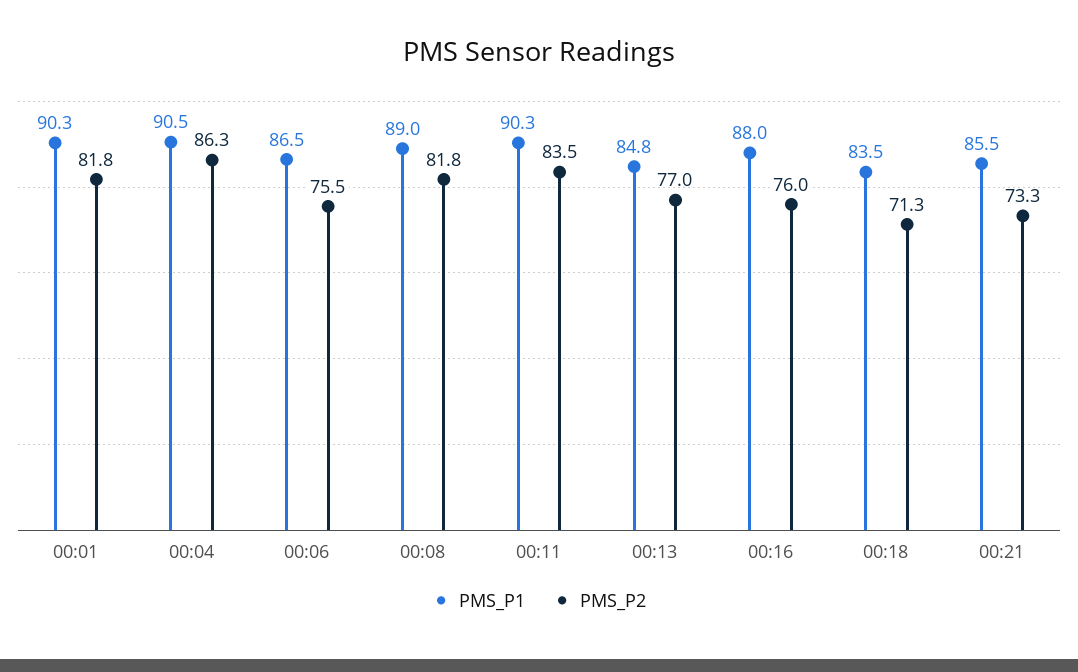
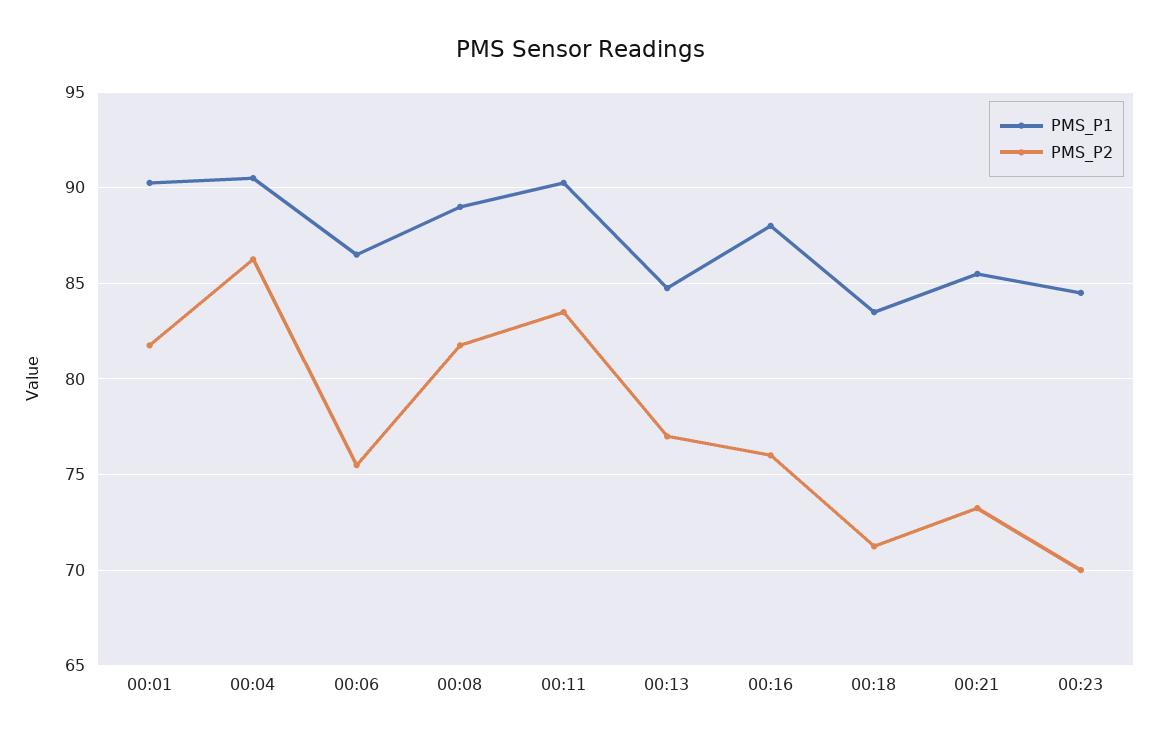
PMS_P1, 00:23: none -> 84.5
PMS_P2, 00:23: none -> 70

